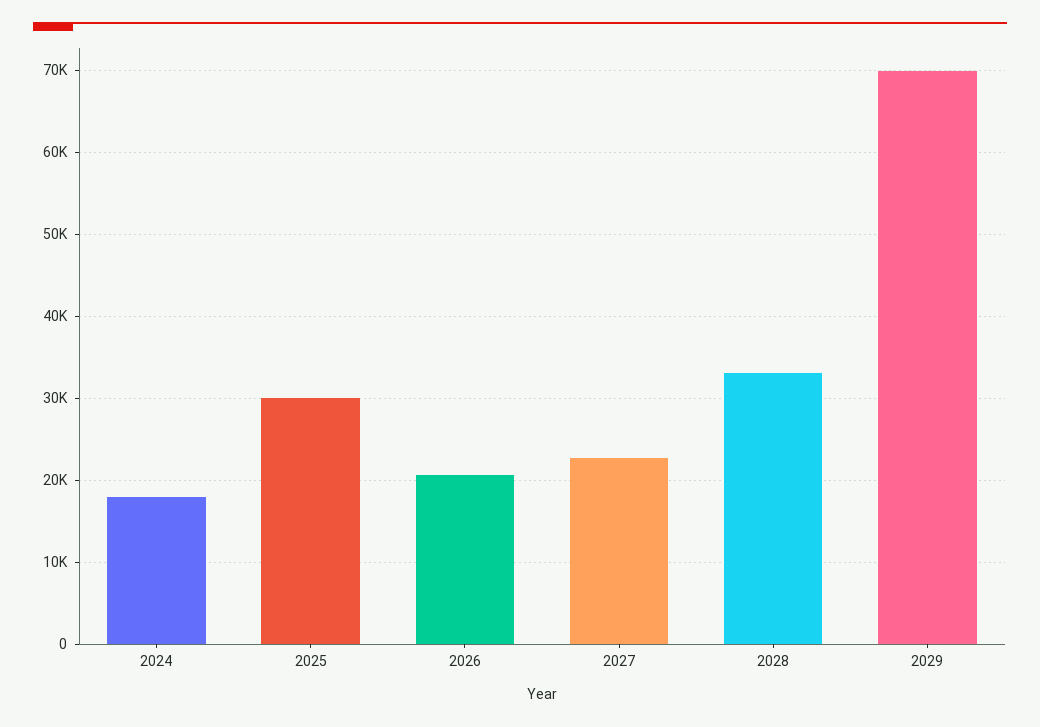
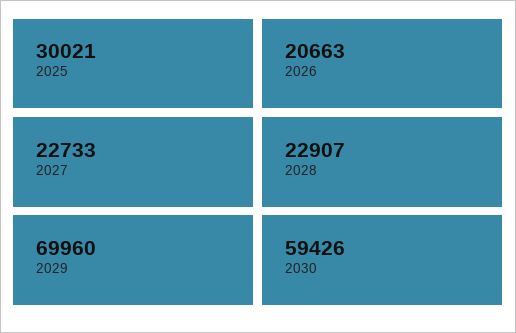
2024: 18000 -> none
2028: 33000 -> 22907
2030: none -> 59426

